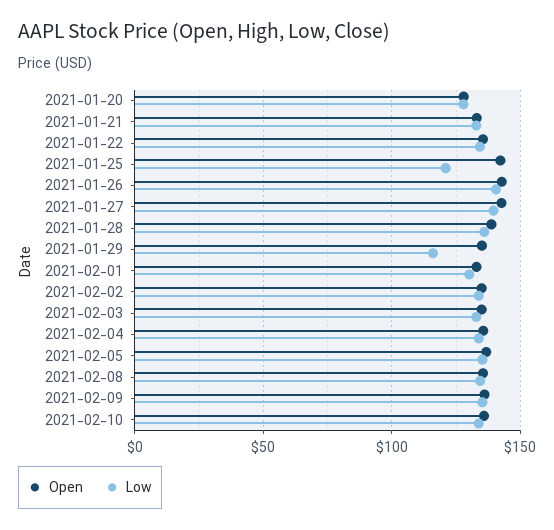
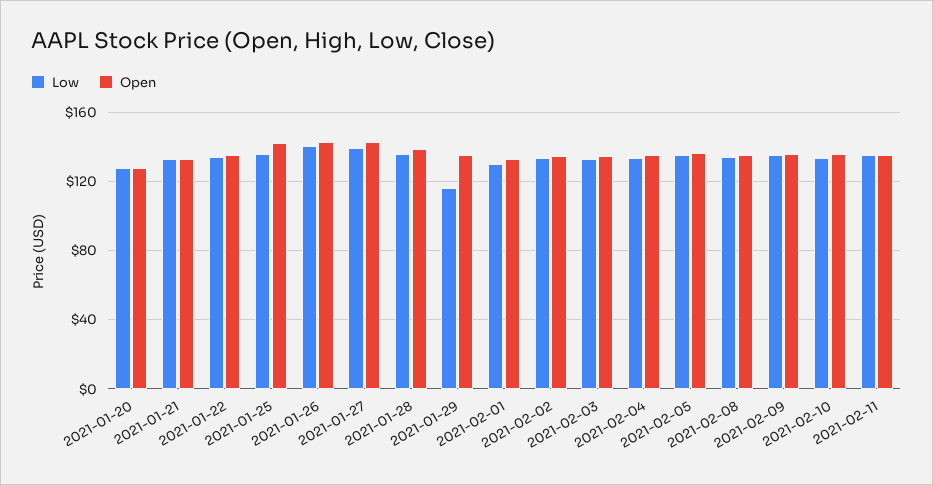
Low, 2021-01-25: 120 -> 135
Low, 2021-02-11: none -> 135
Open, 2021-02-11: none -> 135

